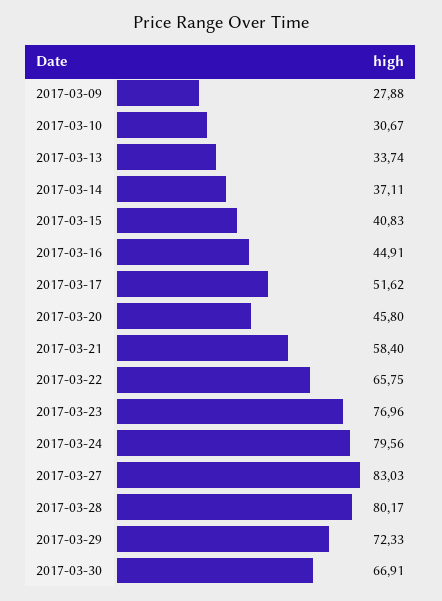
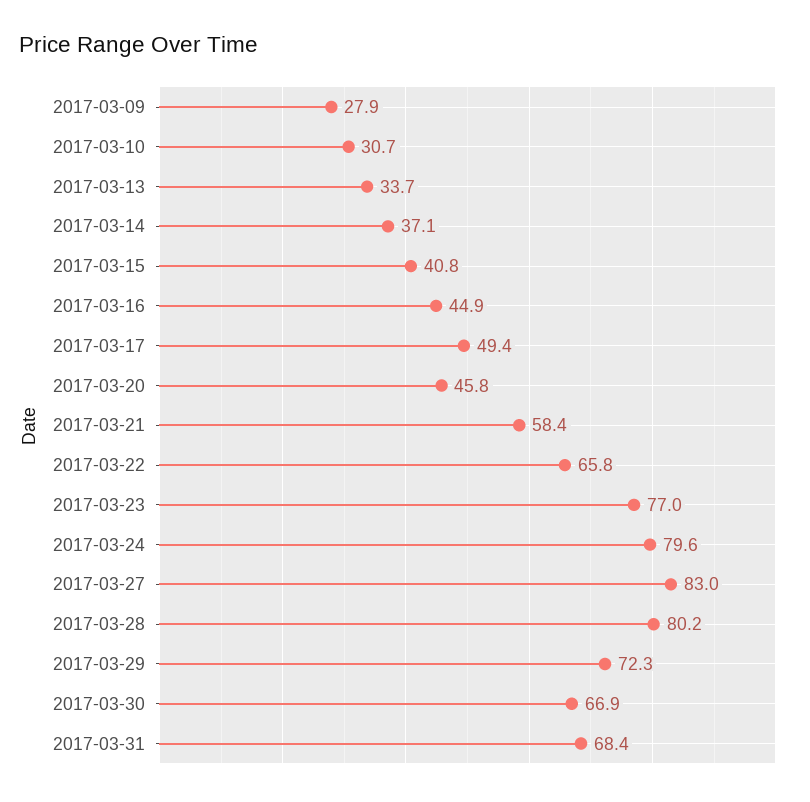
2017-03-17: 51.62 -> 49.4
2017-03-31: none -> 68.4

